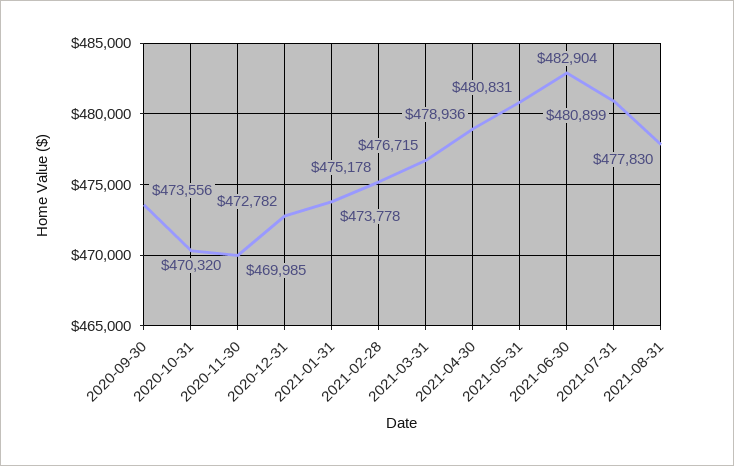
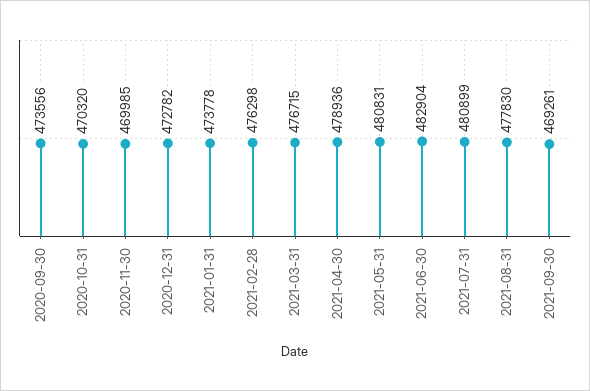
2021-02-28: 475178 -> 476298
2021-09-30: none -> 469261

